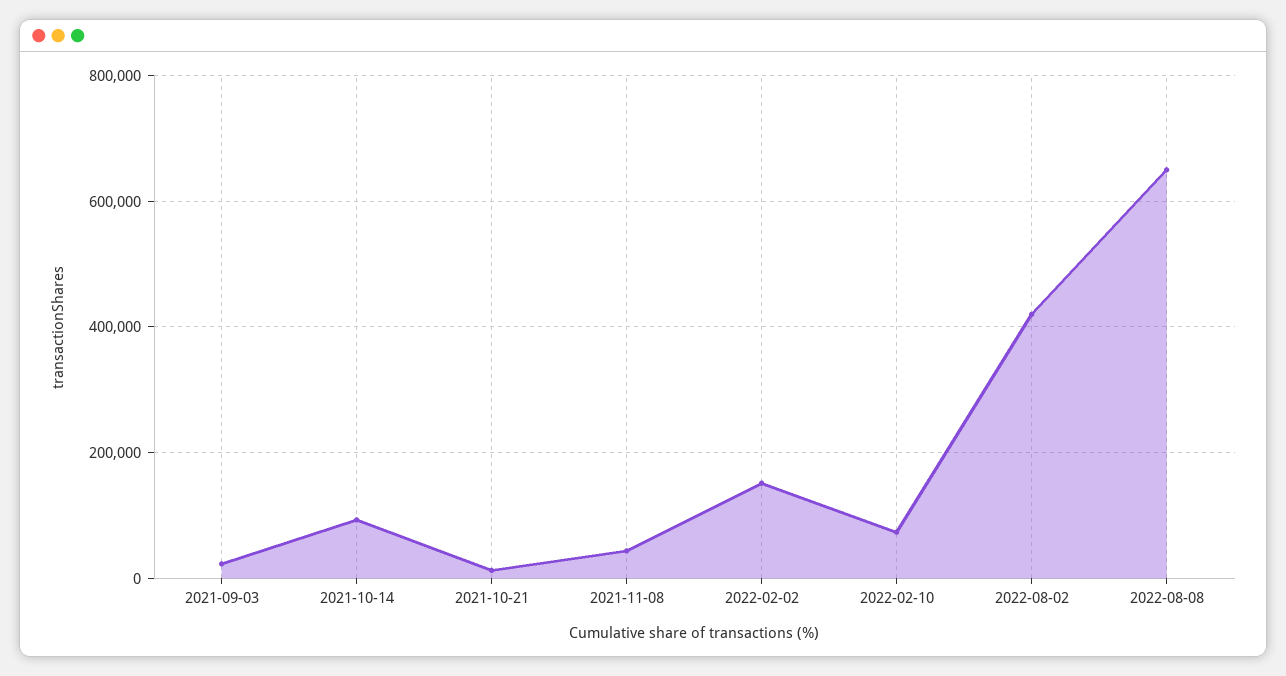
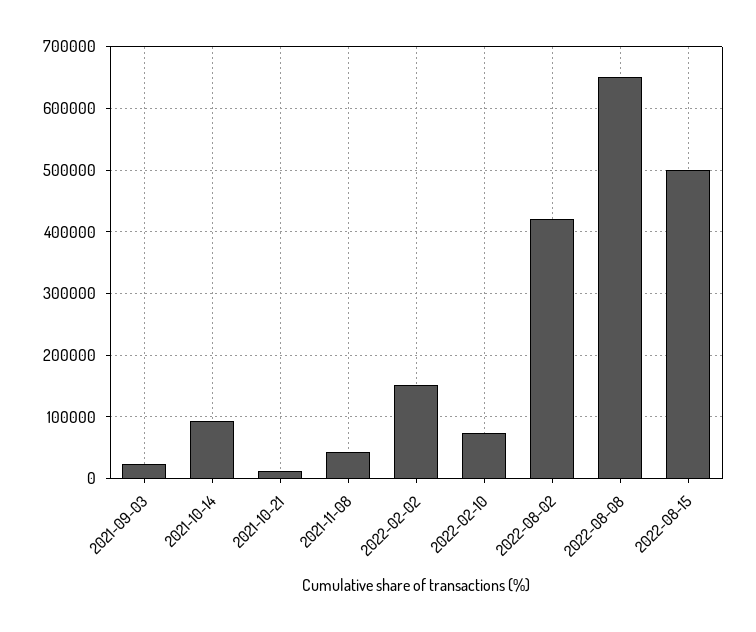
2022-08-15: none -> 500000

